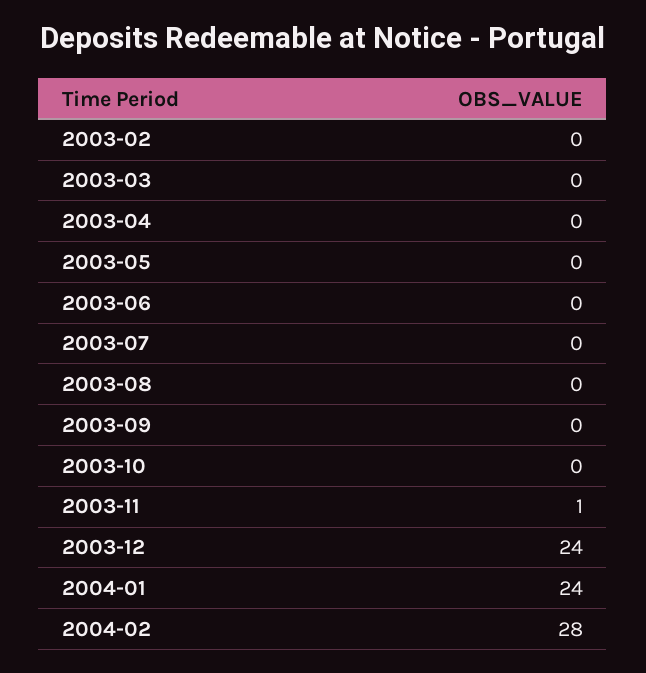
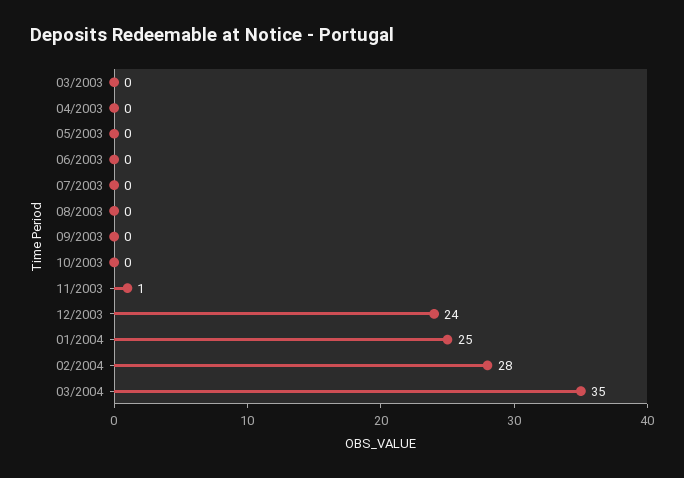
2003-02: 0 -> none
2004-01: 24 -> 25
03/2004: none -> 35

